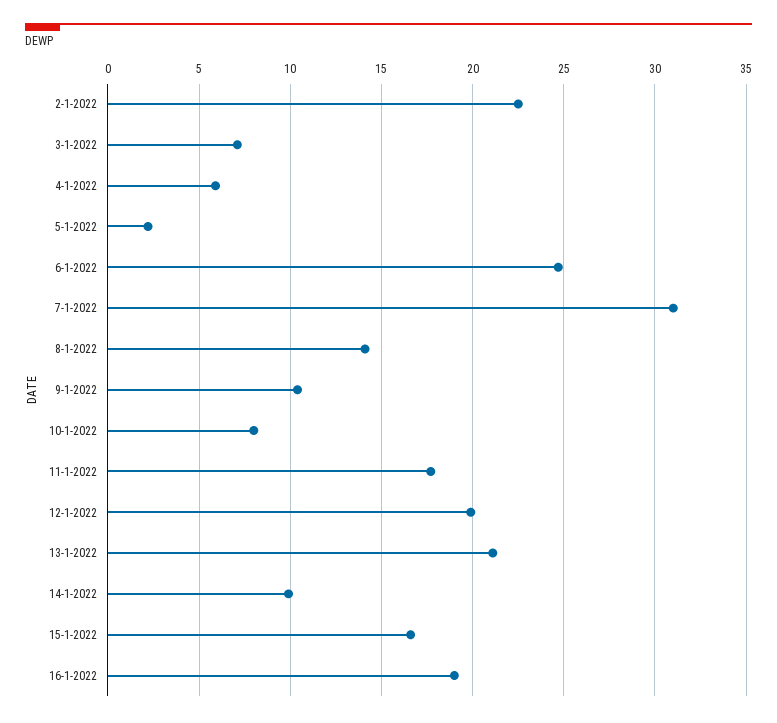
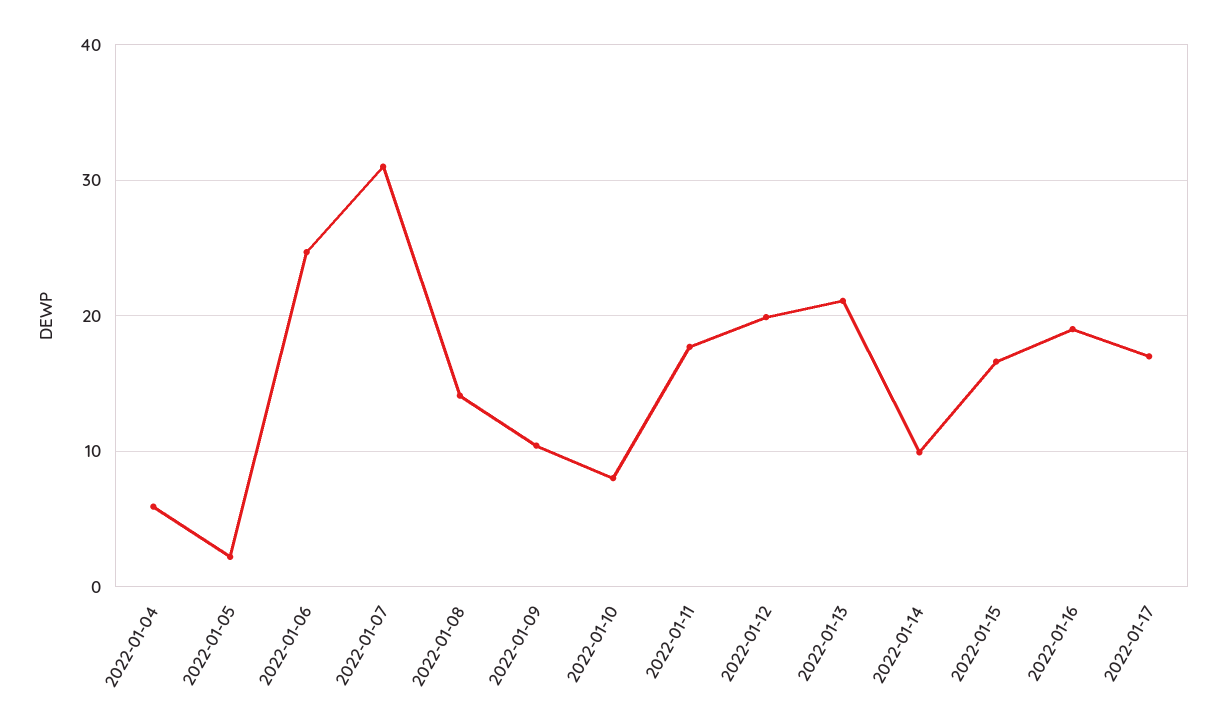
2-1-2022: 22.5 -> none
3-1-2022: 7 -> none
2022-01-17: none -> 17

